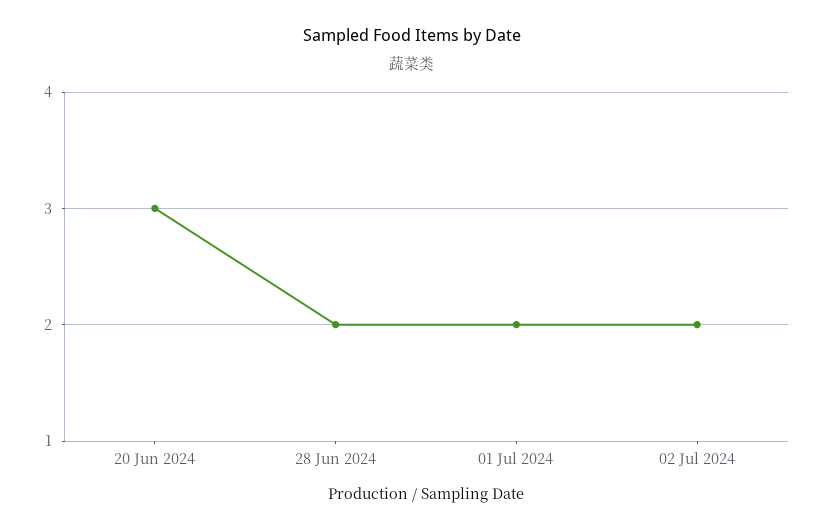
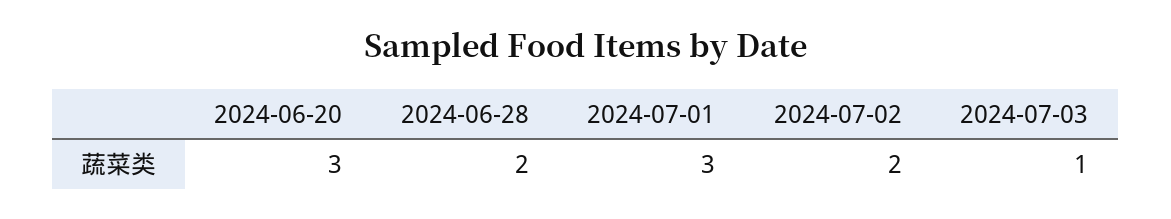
01 Jul 2024: 2 -> 3
2024-07-03: none -> 1

